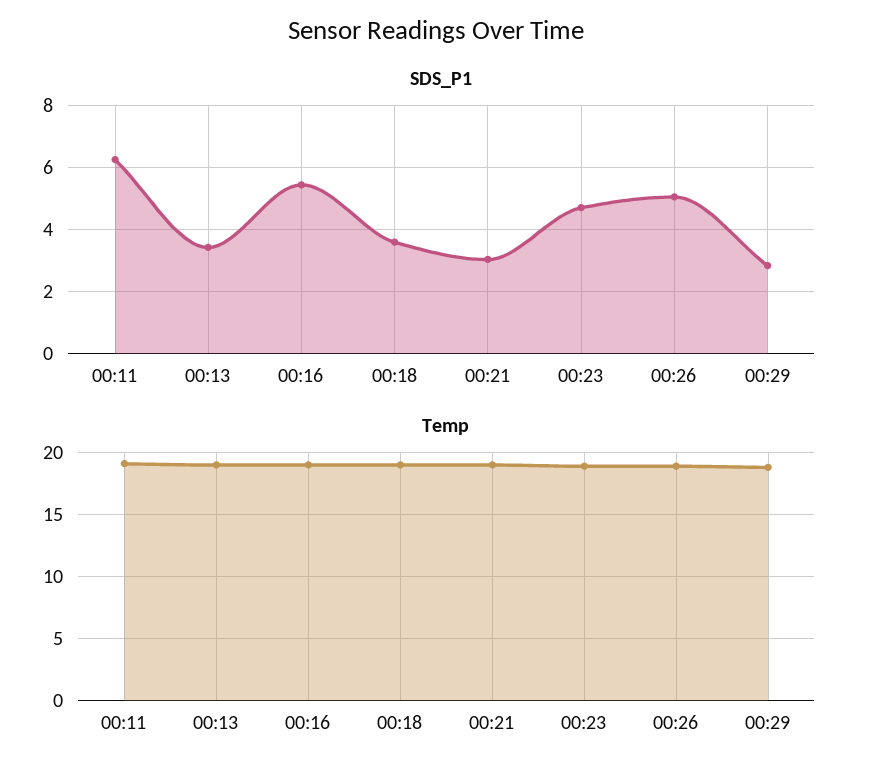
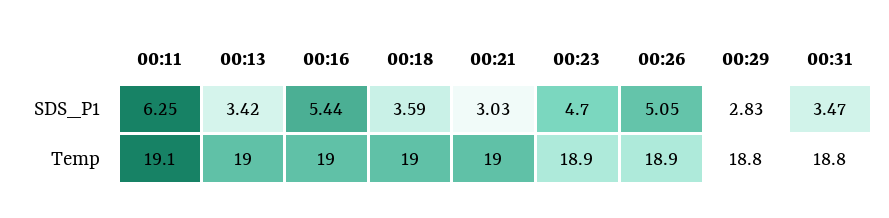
SDS_P1, 00:31: none -> 3.47
Temp, 00:31: none -> 18.8

